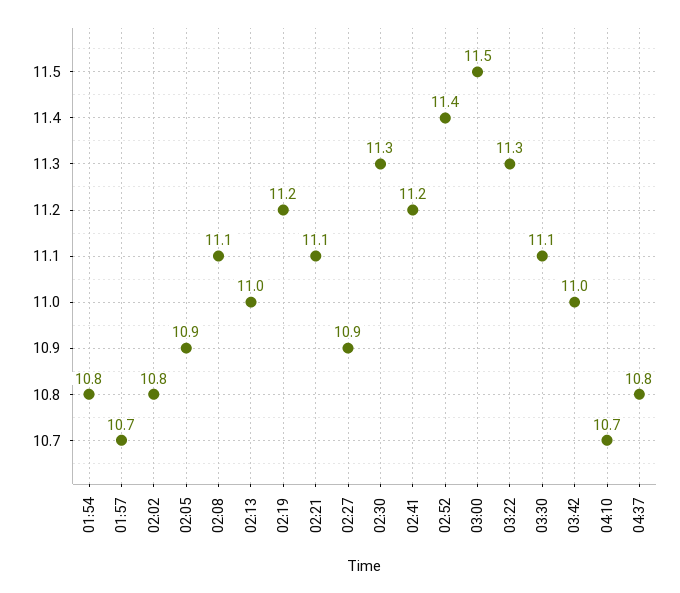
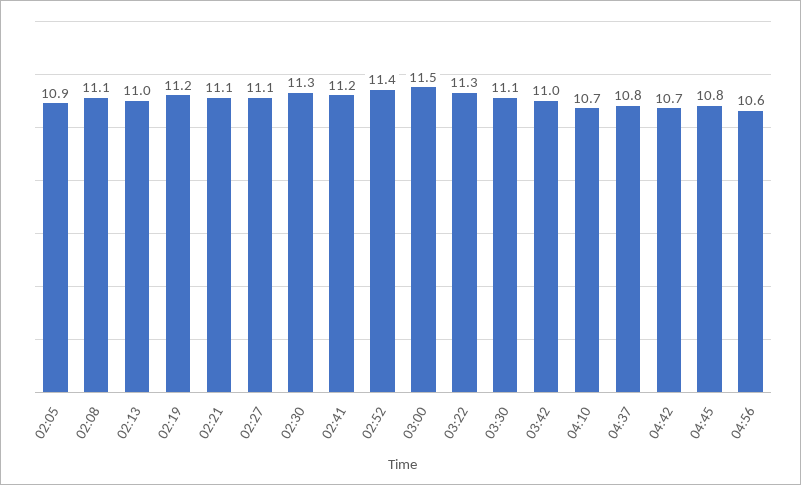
01:54: 10.8 -> none
01:57: 10.7 -> none
02:02: 10.8 -> none
02:27: 10.9 -> 11.1
04:42: none -> 10.7
04:45: none -> 10.8
04:56: none -> 10.6

